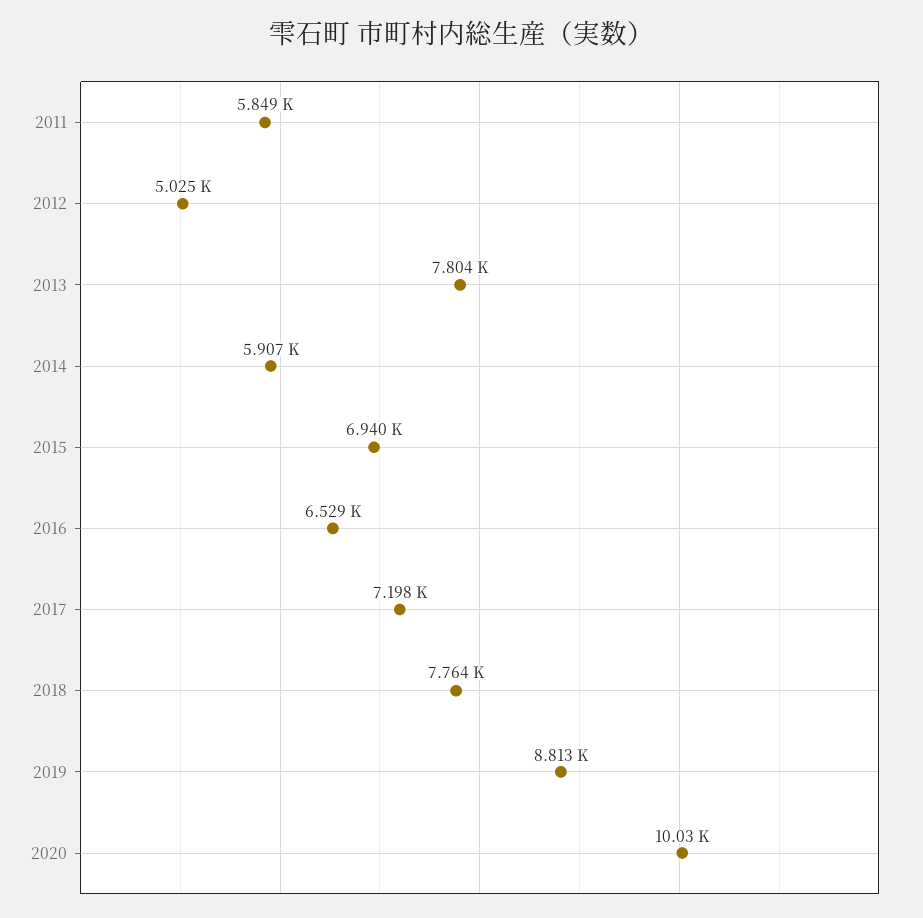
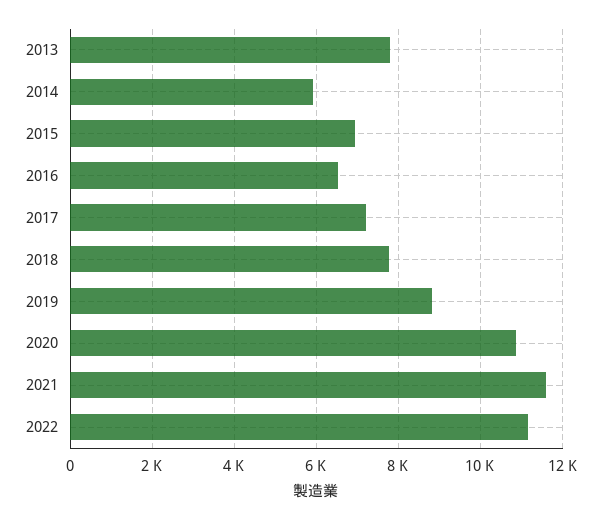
2011: 5849 -> none
2012: 5025 -> none
2020: 10030 -> 10800
2021: none -> 11600
2022: none -> 11200

